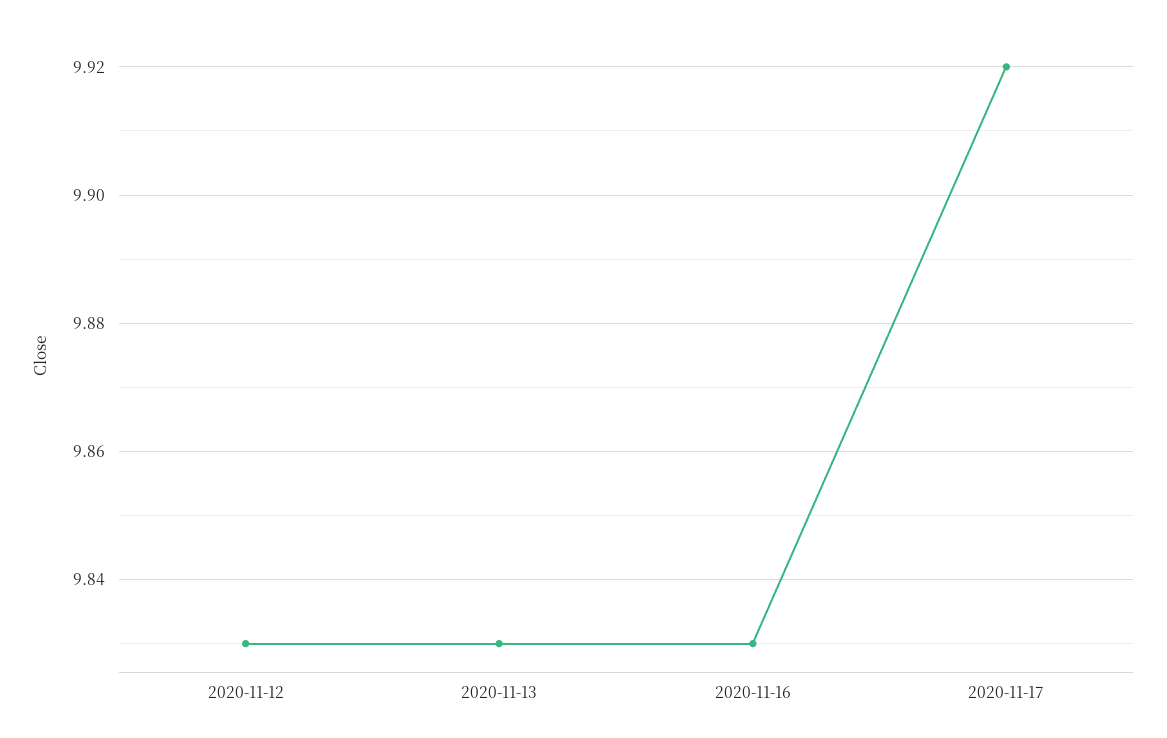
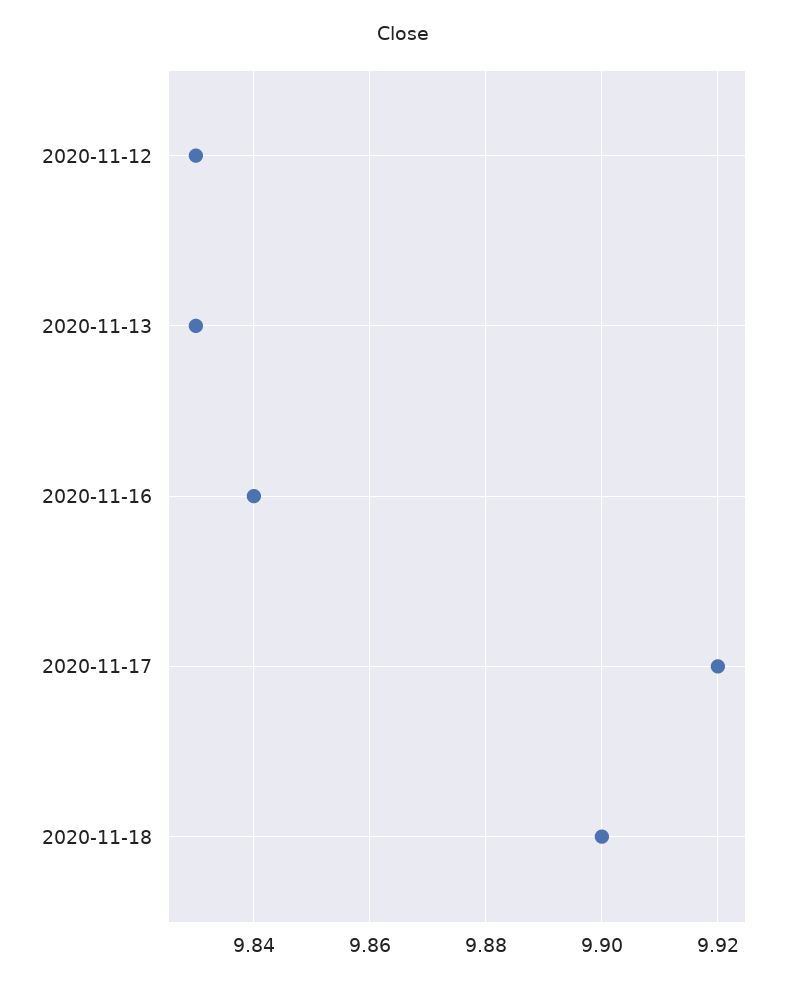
2020-11-16: 9.83 -> 9.84
2020-11-18: none -> 9.9

